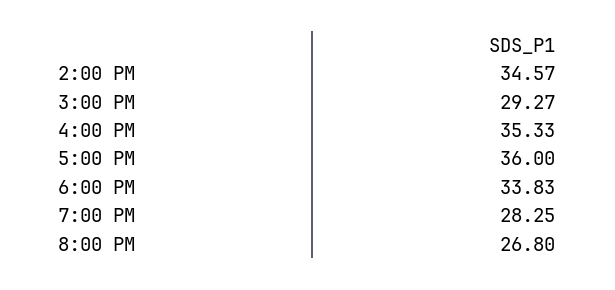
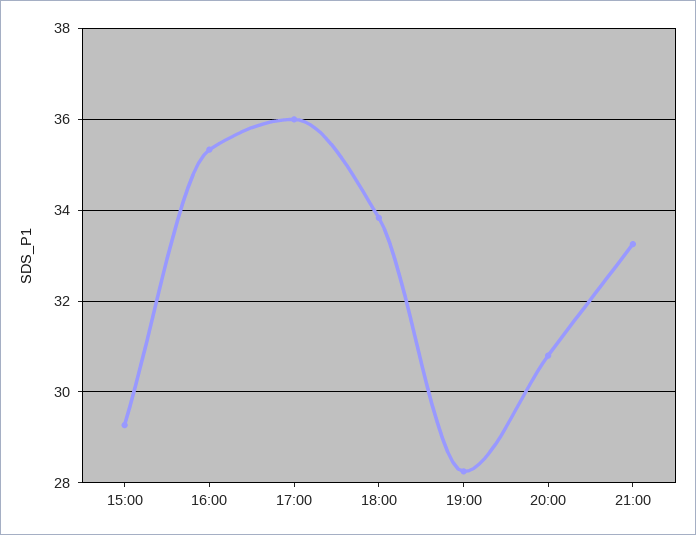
2:00 PM: 34.57 -> none
8:00 PM: 26.8 -> 30.8
21:00: none -> 33.2

